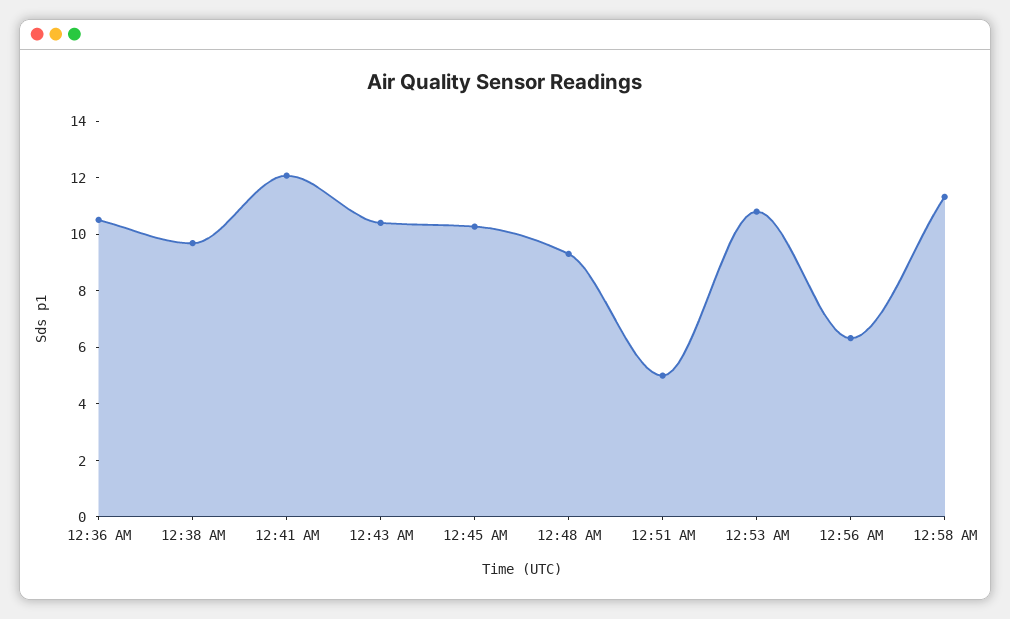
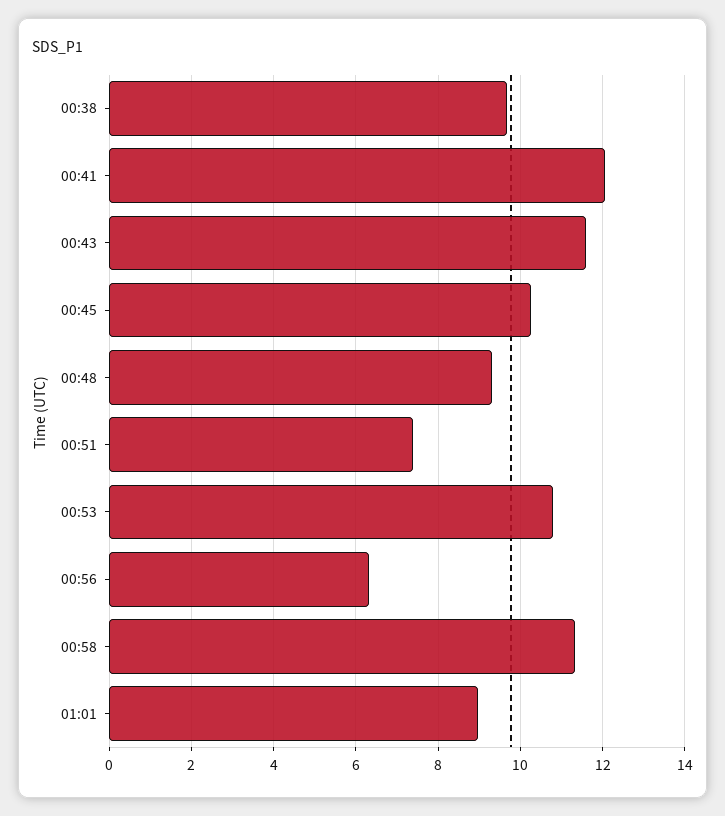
12:36 AM: 10.5 -> none
12:43 AM: 10.5 -> 11.6
12:51 AM: 5 -> 7.4
01:01: none -> 9

